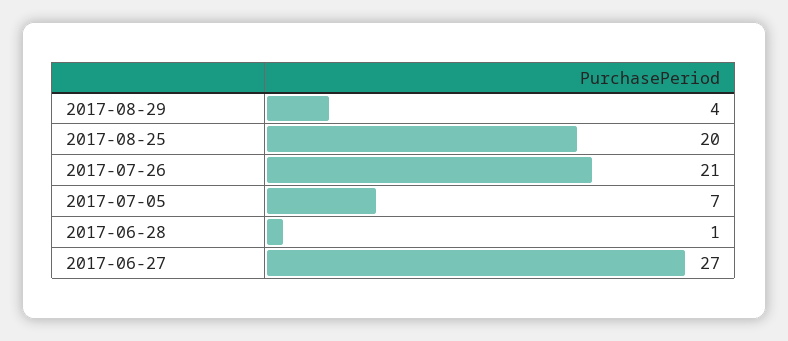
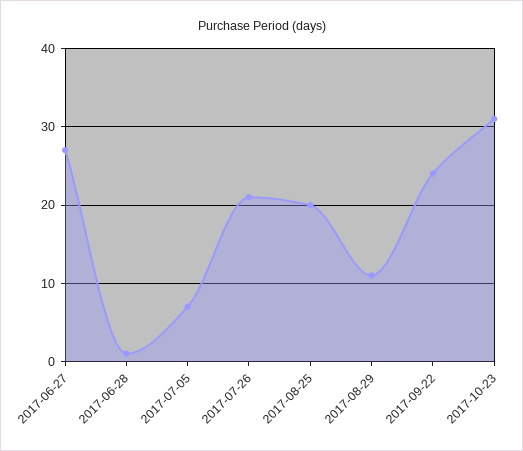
2017-08-29: 4 -> 11
2017-09-22: none -> 24
2017-10-23: none -> 31

